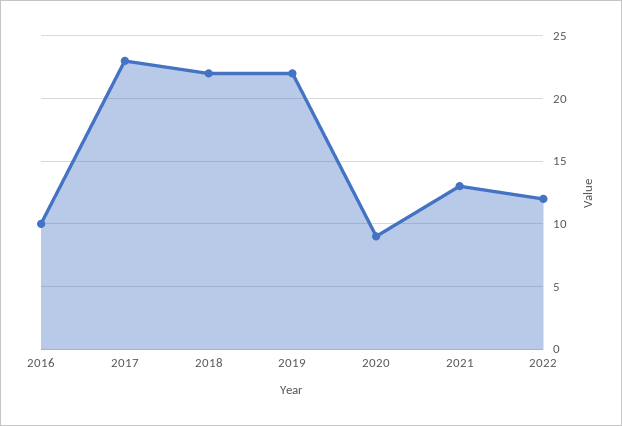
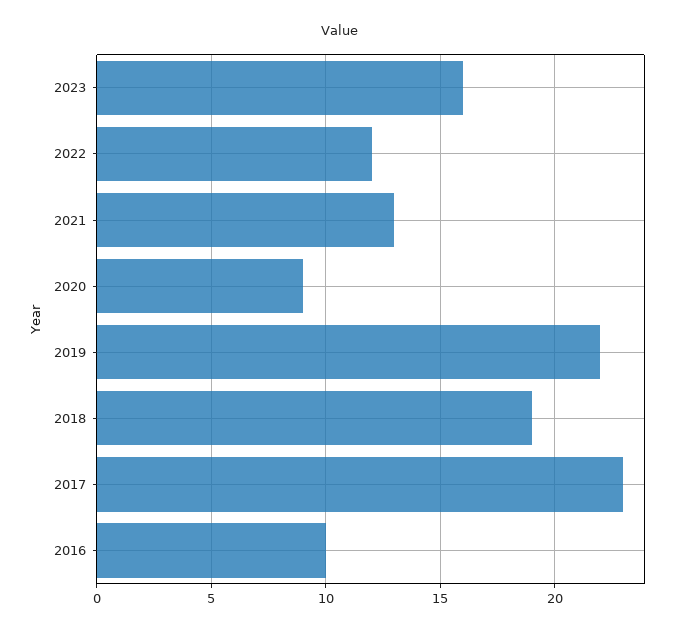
2018: 22 -> 19
2023: none -> 16

